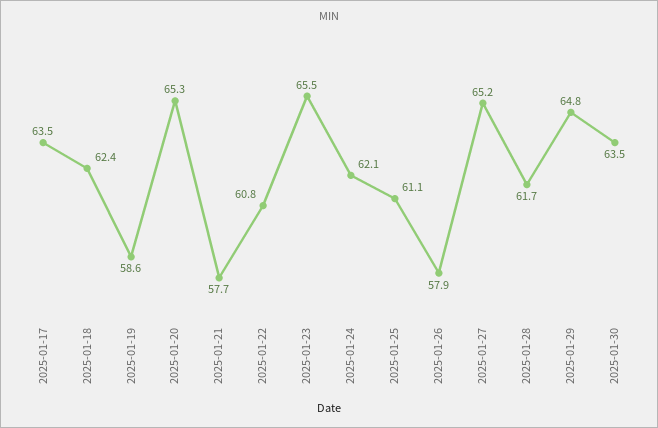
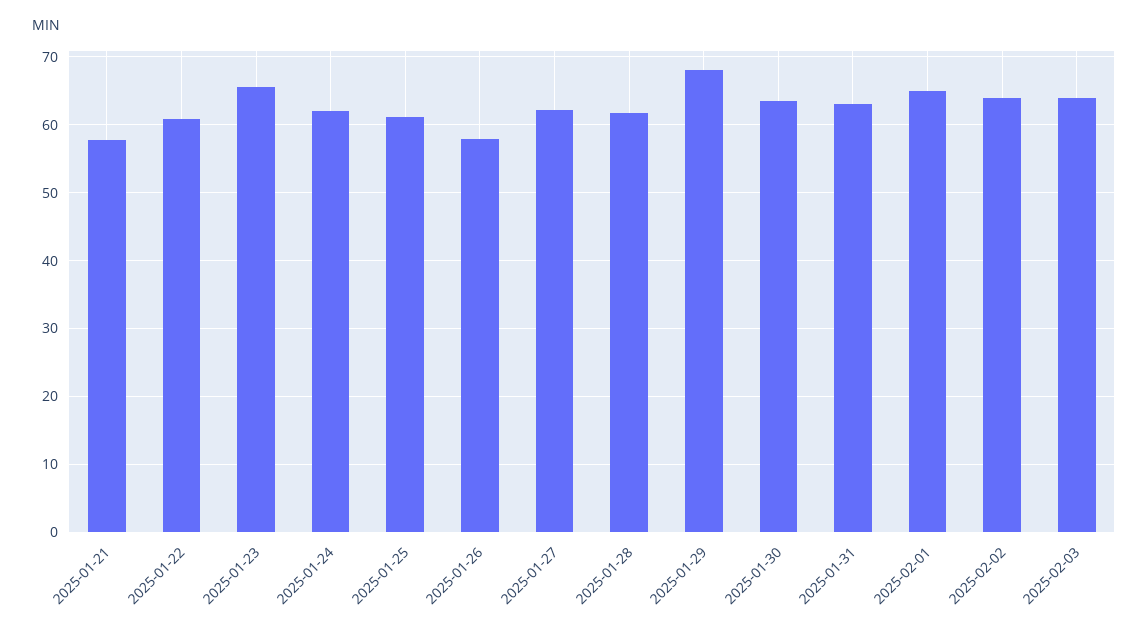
2025-01-17: 63.5 -> none
2025-01-18: 62.4 -> none
2025-01-19: 58.6 -> none
2025-01-20: 65.3 -> none
2025-01-27: 65.2 -> 62
2025-01-29: 64.8 -> 68
2025-01-31: none -> 63
2025-02-01: none -> 65
2025-02-02: none -> 64
2025-02-03: none -> 64

